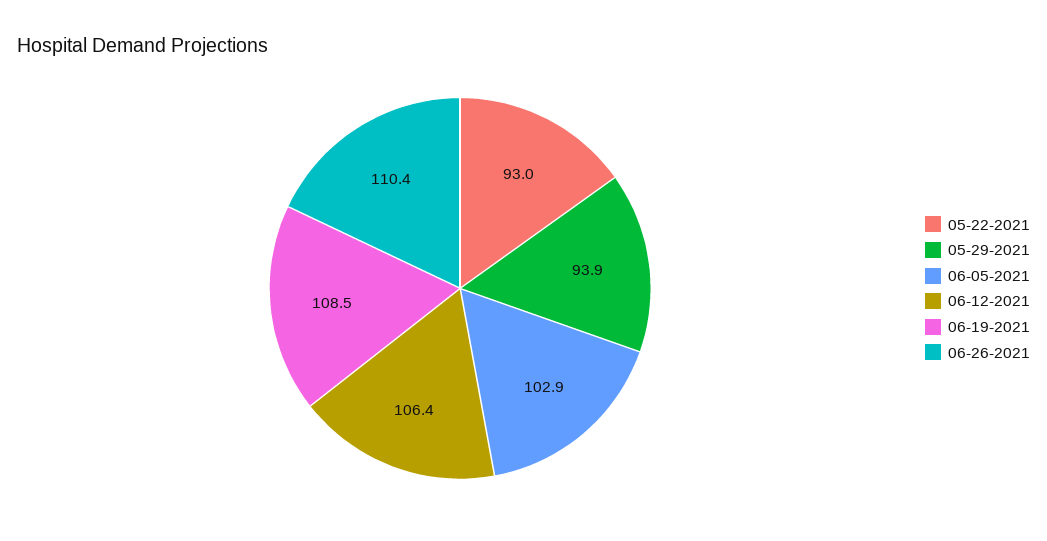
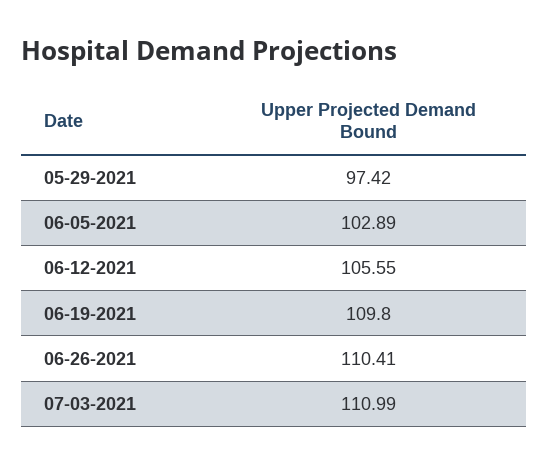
05-22-2021: 93 -> none
05-29-2021: 93.9 -> 97.42
06-12-2021: 106.4 -> 105.55
06-19-2021: 108.5 -> 109.8
07-03-2021: none -> 110.99

